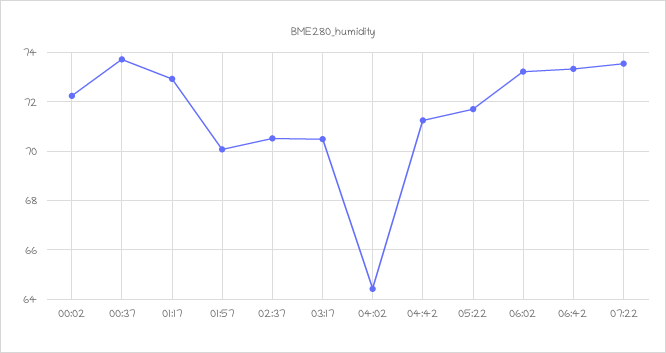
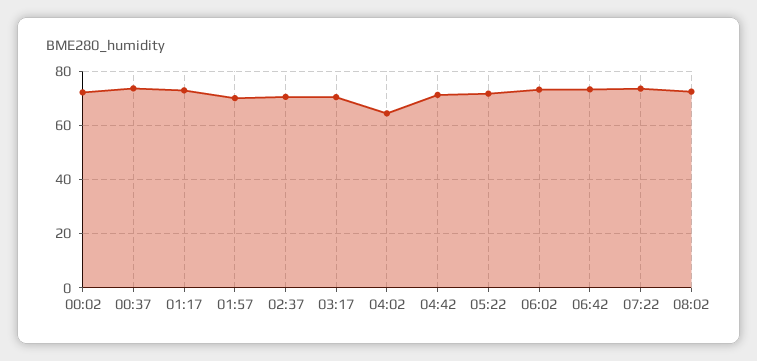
08:02: none -> 72.5

